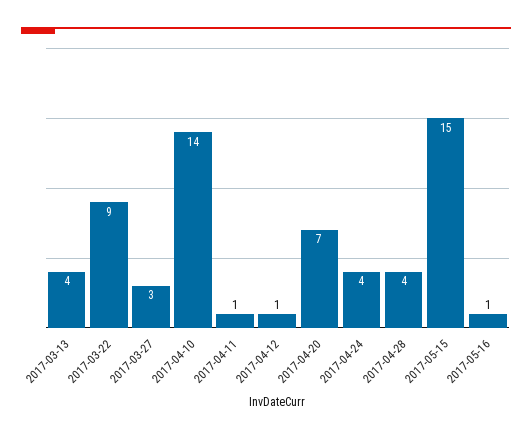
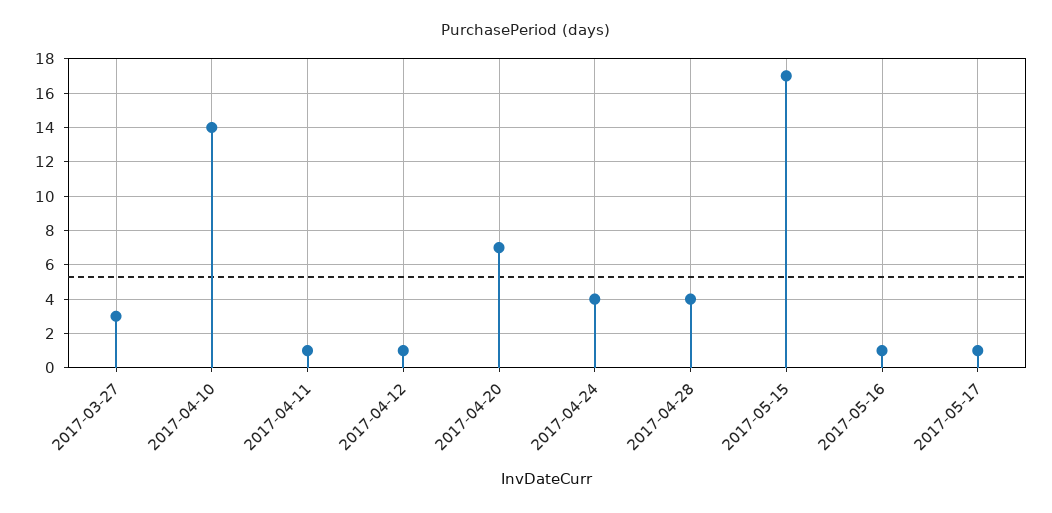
2017-03-13: 4 -> none
2017-03-22: 9 -> none
2017-05-15: 15 -> 17
2017-05-17: none -> 1

